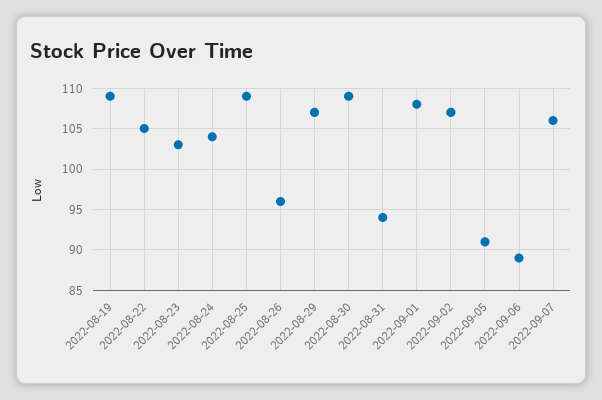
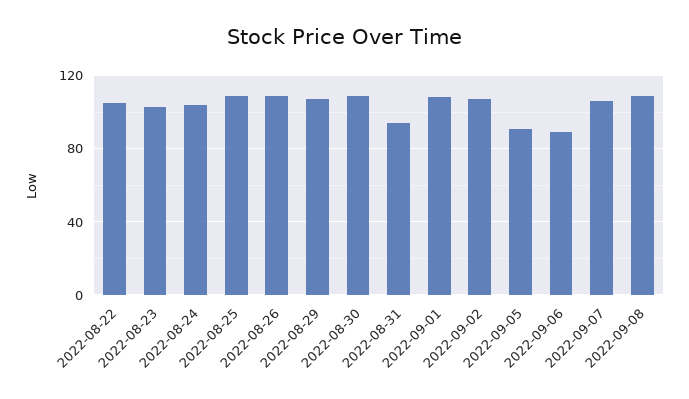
2022-08-19: 109 -> none
2022-08-26: 96 -> 110
2022-09-08: none -> 110

